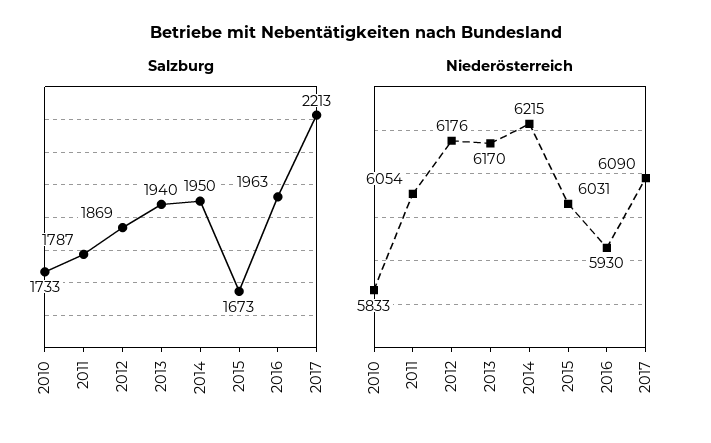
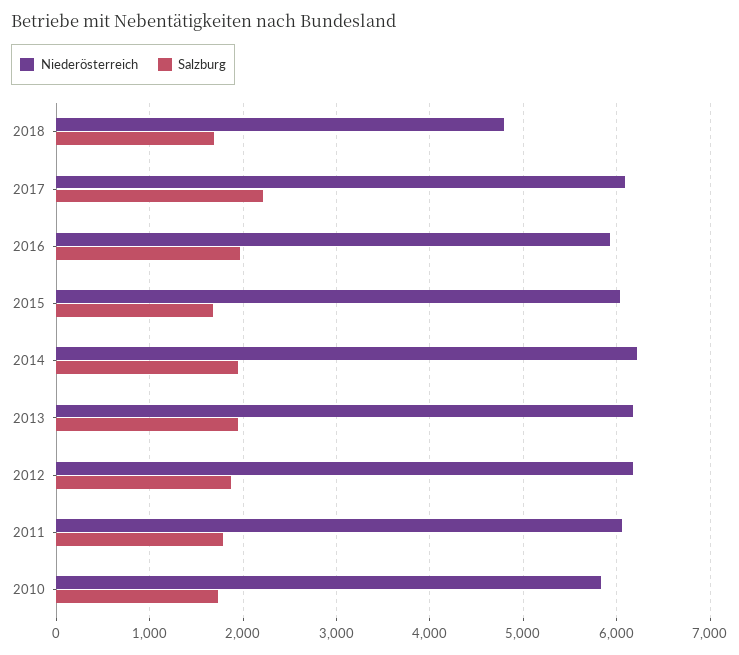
Niederösterreich, 2018: none -> 4800
Salzburg, 2018: none -> 1700

